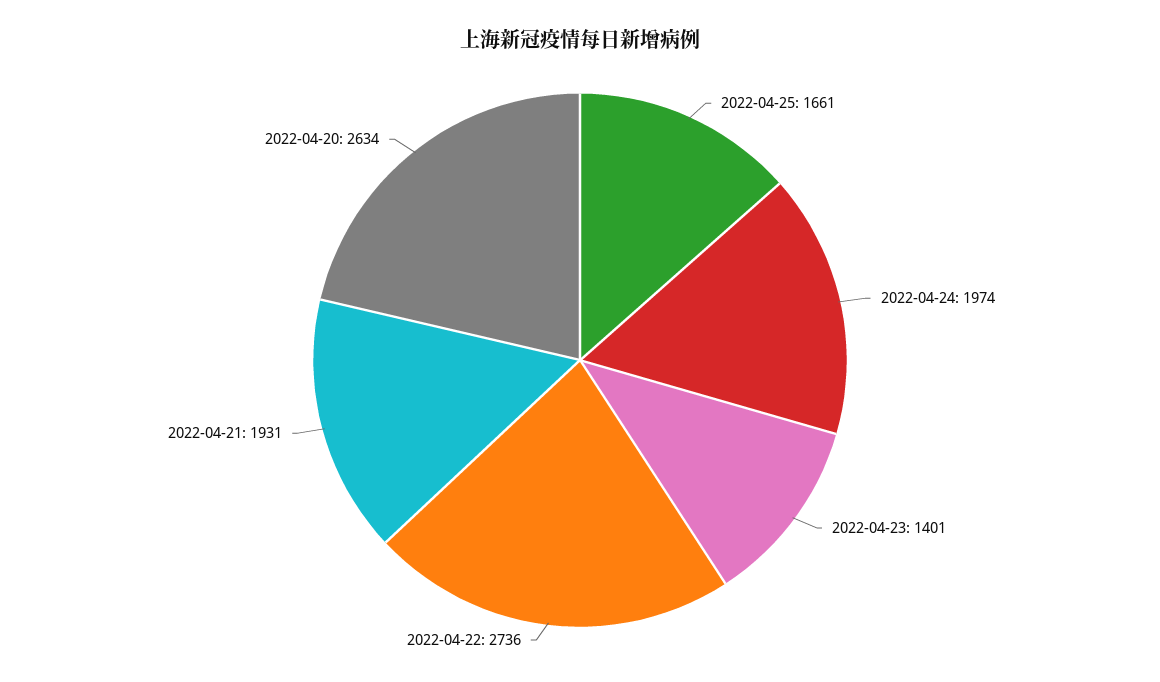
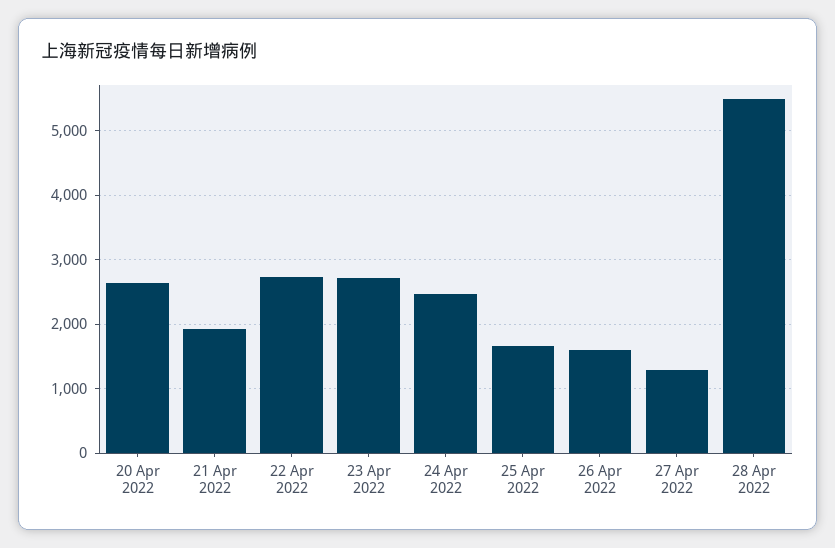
2022-04-24: 1974 -> 2500
2022-04-23: 1401 -> 2700
26 Apr 2022: none -> 1600
27 Apr 2022: none -> 1300
28 Apr 2022: none -> 5500

